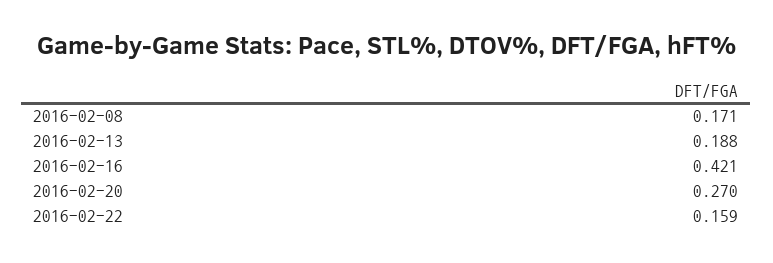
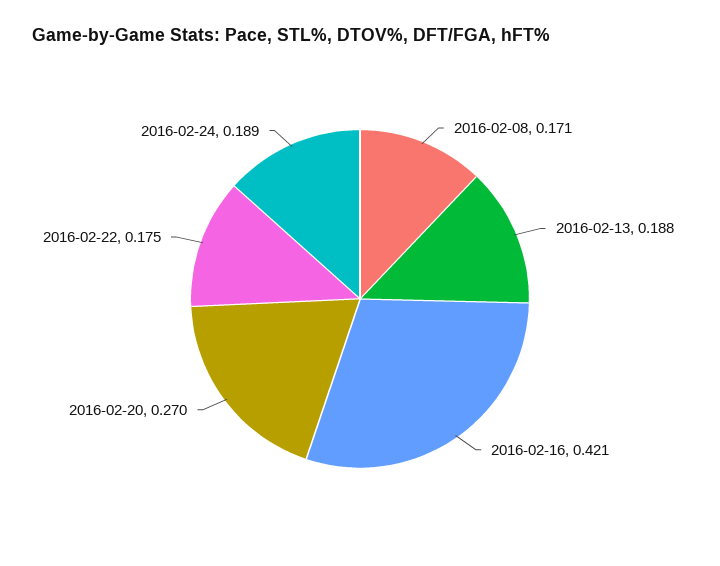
2016-02-22: 0.159 -> 0.175
2016-02-24: none -> 0.189

